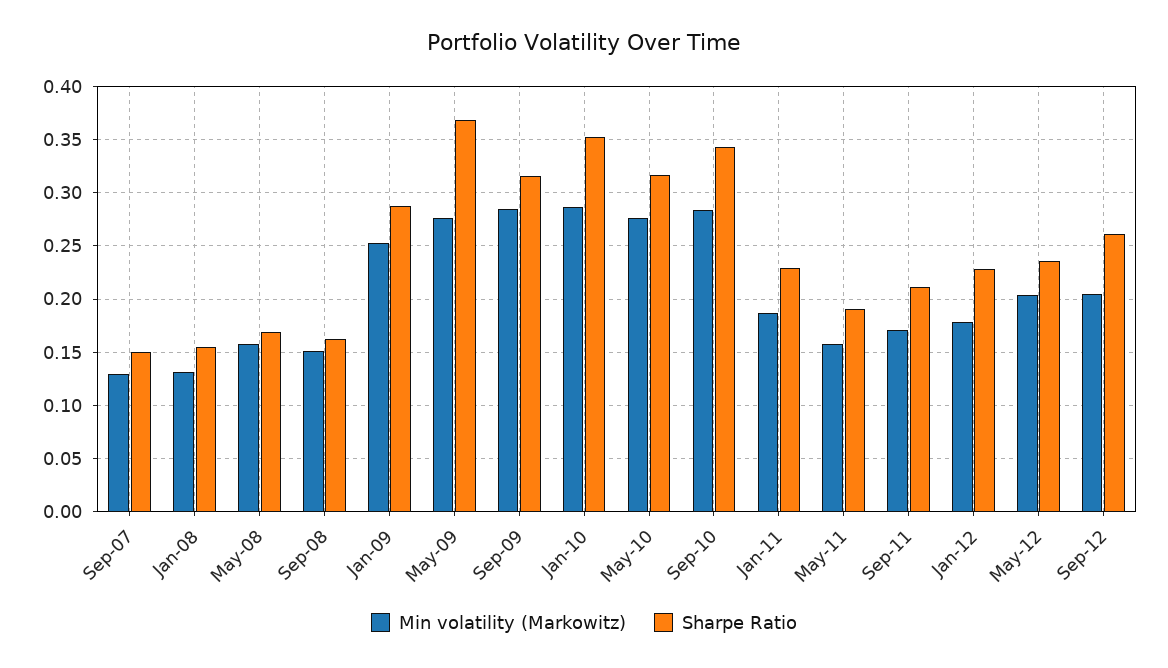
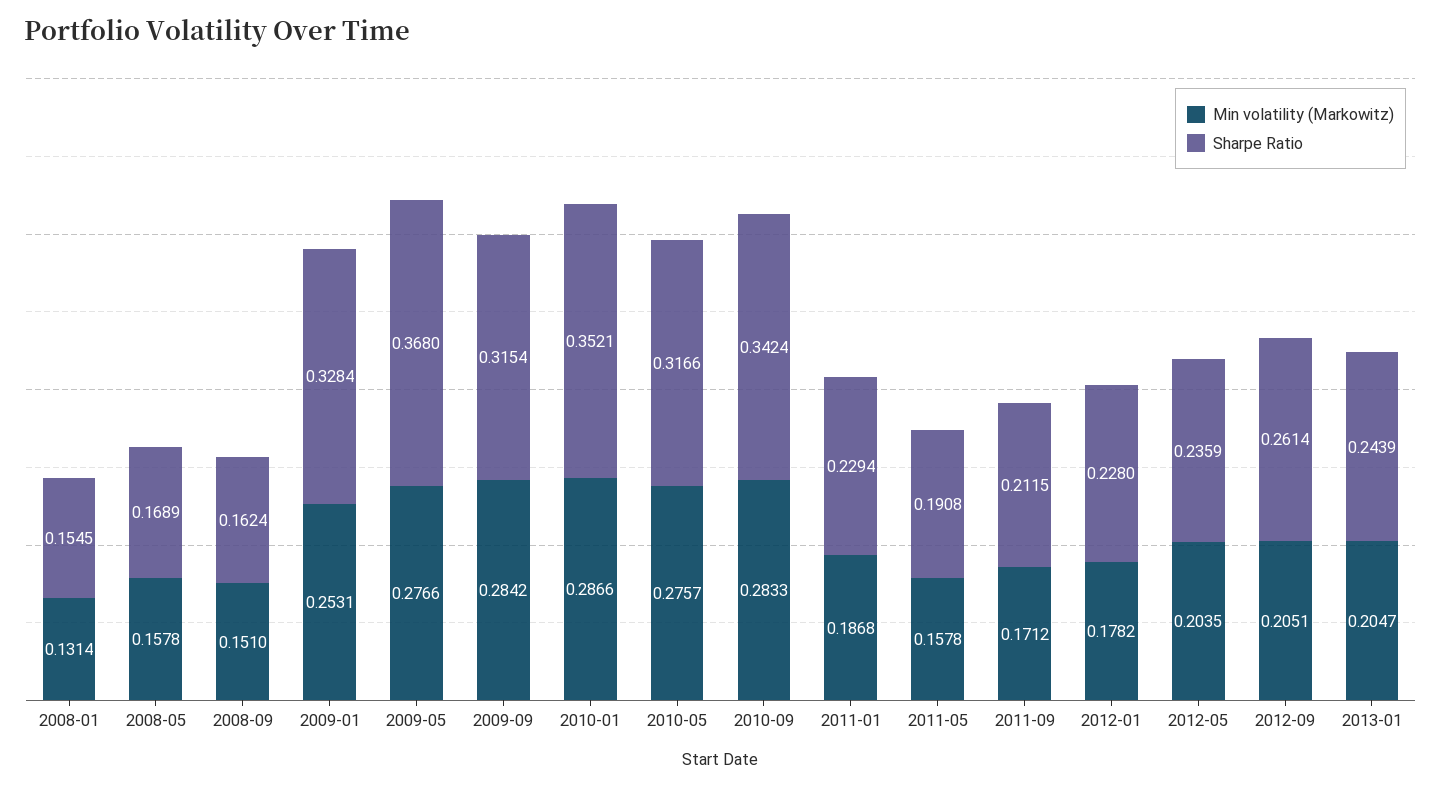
Min volatility (Markowitz), Sep-07: 0.13 -> none
Sharpe Ratio, Sep-07: 0.15 -> none
Sharpe Ratio, Jan-09: 0.29 -> 0.3284
Min volatility (Markowitz), 2013-01: none -> 0.2047
Sharpe Ratio, 2013-01: none -> 0.2439

